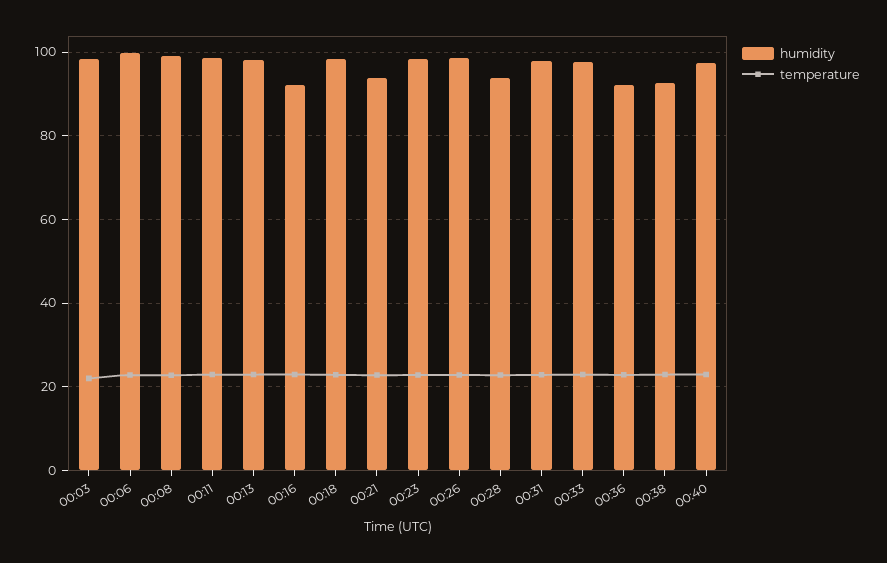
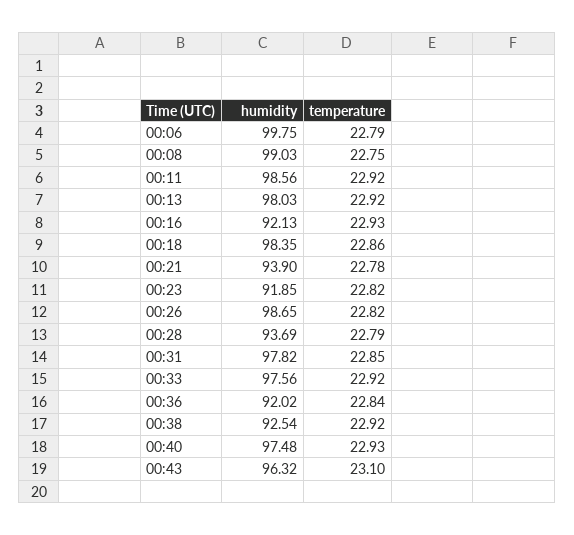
humidity, 00:03: 98 -> none
temperature, 00:03: 22 -> none
humidity, 00:23: 98 -> 91.85
humidity, 00:43: none -> 96.32
temperature, 00:43: none -> 23.1

